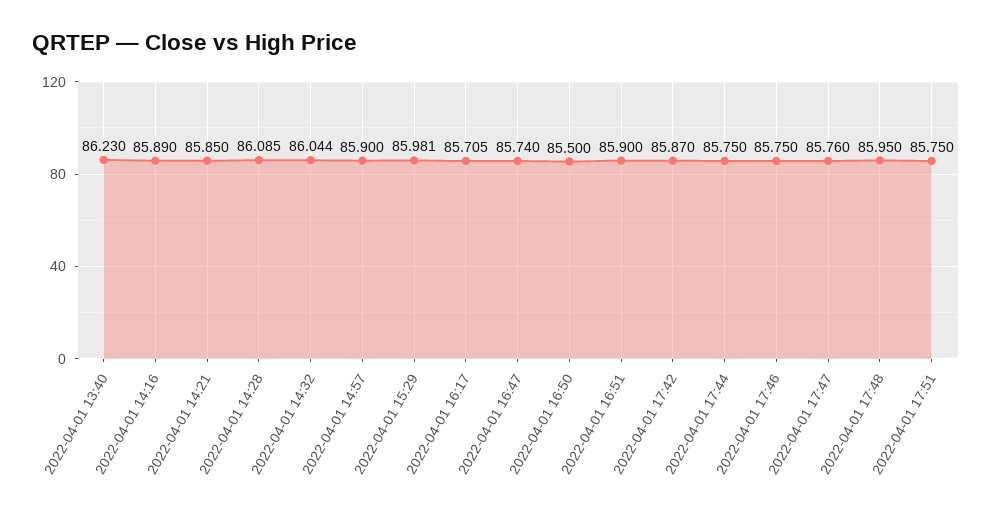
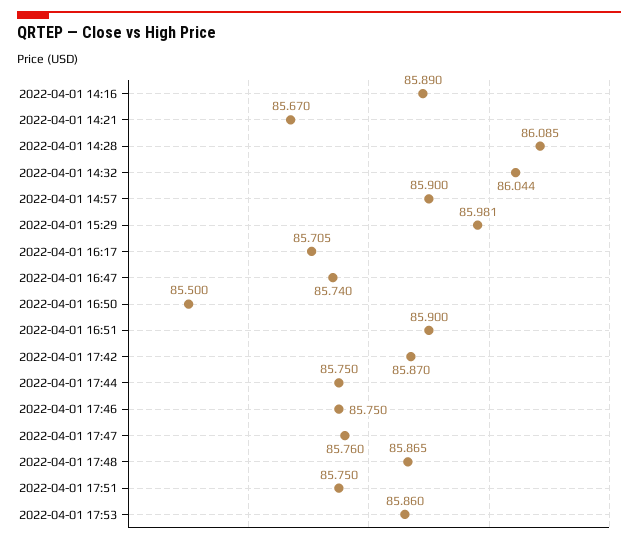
2022-04-01 13:40: 86.23 -> none
2022-04-01 14:21: 85.85 -> 85.67
2022-04-01 17:48: 85.95 -> 85.865
2022-04-01 17:53: none -> 85.86

